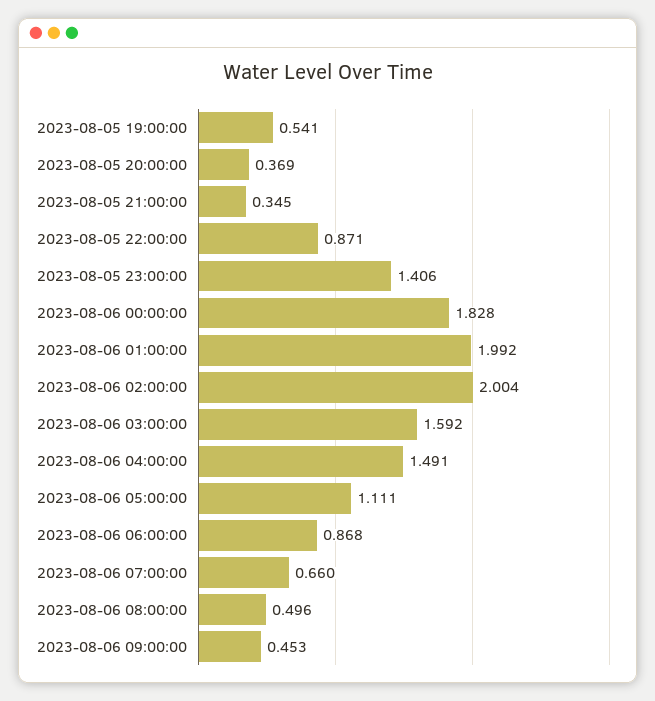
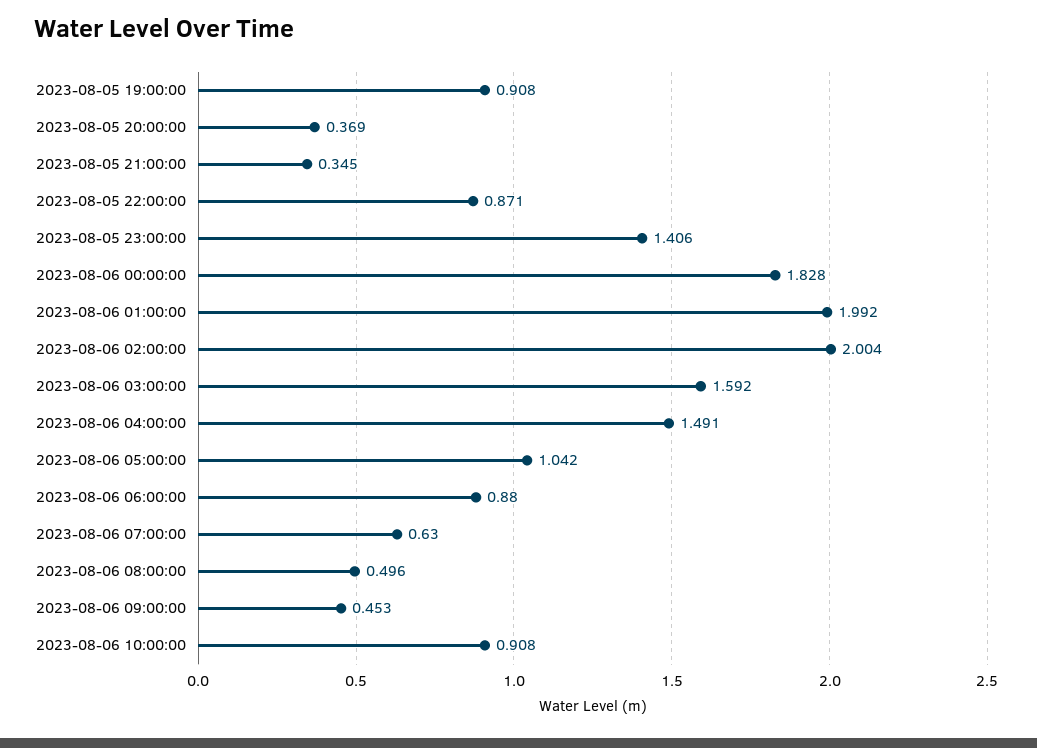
2023-08-05 19:00:00: 0.541 -> 0.908
2023-08-06 05:00:00: 1.111 -> 1.042
2023-08-06 06:00:00: 0.868 -> 0.88
2023-08-06 07:00:00: 0.66 -> 0.63
2023-08-06 10:00:00: none -> 0.908

